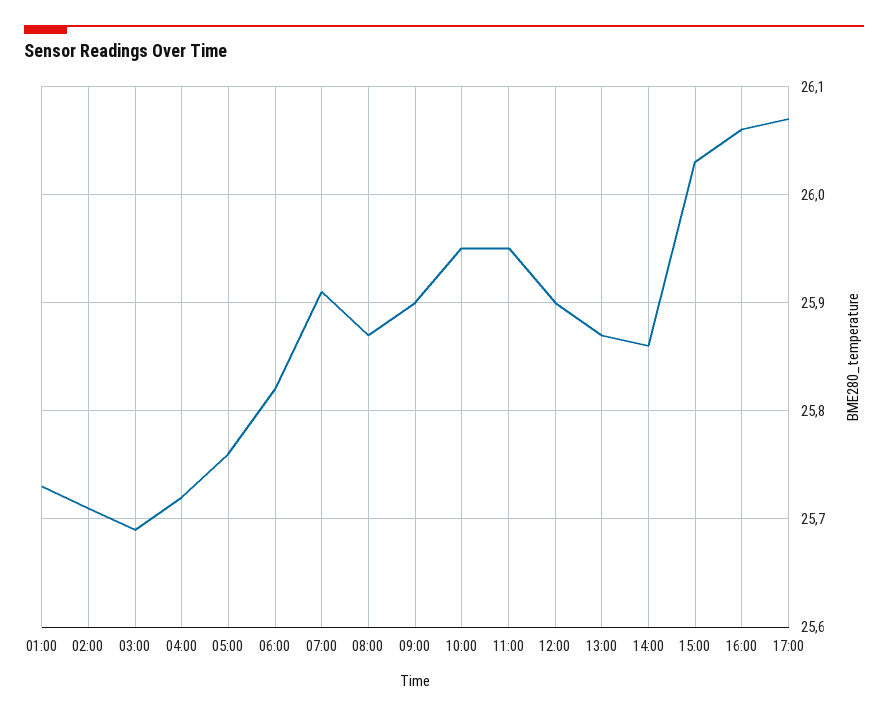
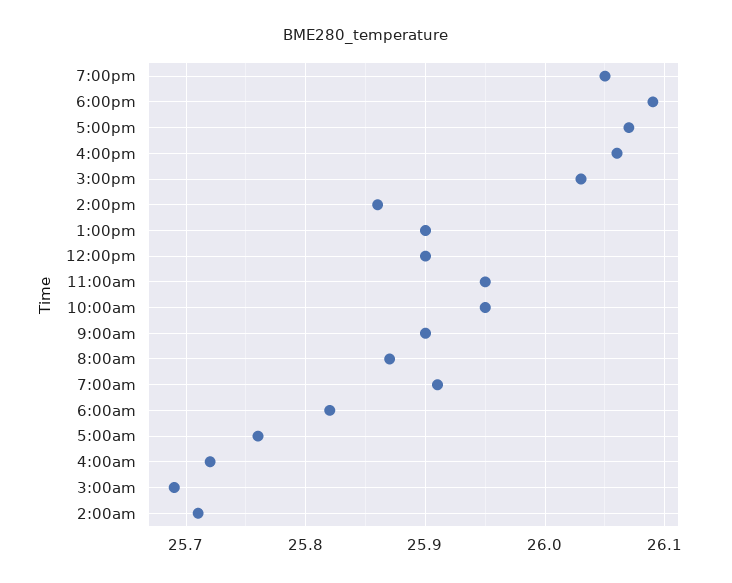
01:00: 25.73 -> none
13:00: 25.87 -> 25.9
7:00pm: none -> 26.05
6:00pm: none -> 26.09

